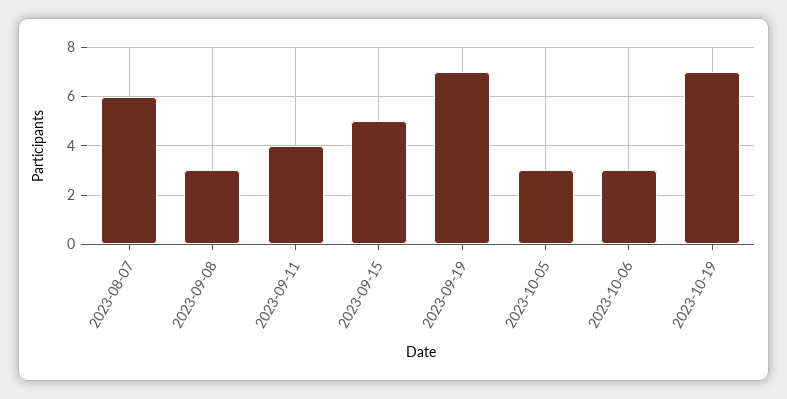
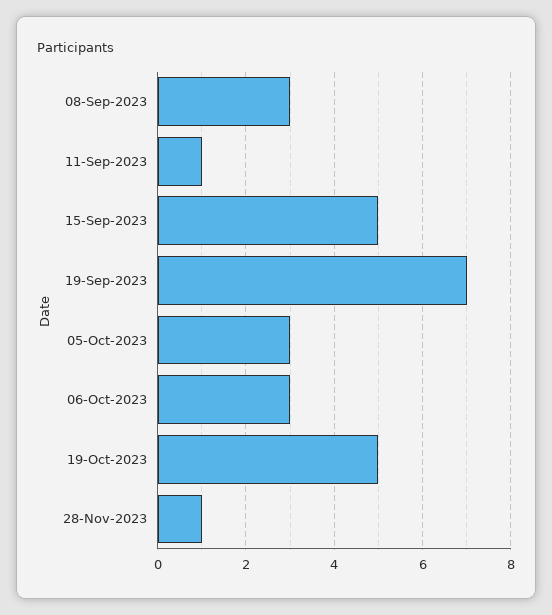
2023-08-07: 6 -> none
2023-09-11: 4 -> 1
2023-10-19: 7 -> 5
28-Nov-2023: none -> 1

